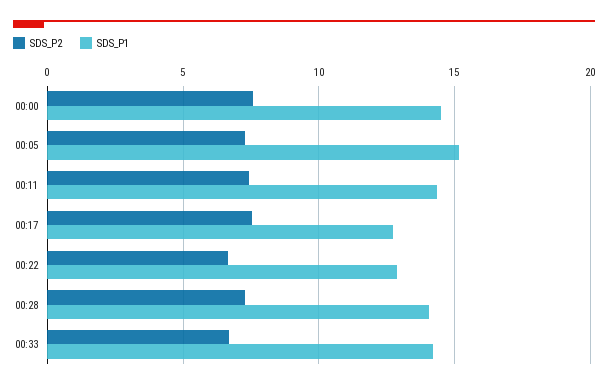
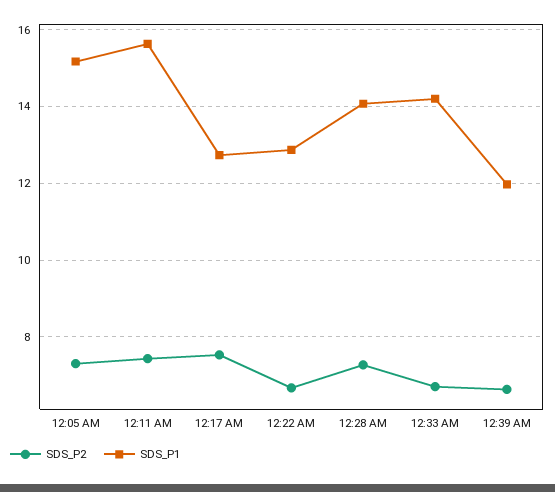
SDS_P2, 00:00: 7.5 -> none
SDS_P1, 00:00: 14.5 -> none
SDS_P1, 00:11: 14.5 -> 15.6
SDS_P2, 12:39 AM: none -> 6.6
SDS_P1, 12:39 AM: none -> 12

